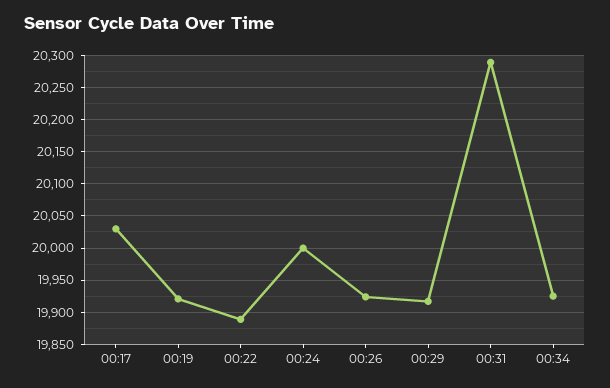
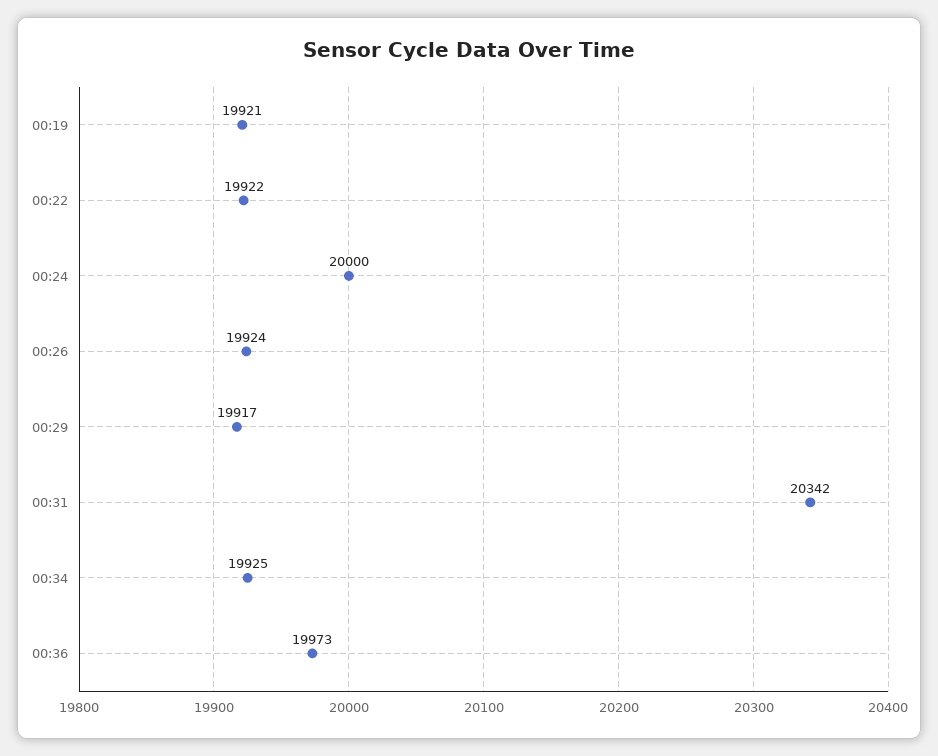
00:17: 20030 -> none
00:22: 19890 -> 19922
00:31: 20290 -> 20342
00:36: none -> 19973

